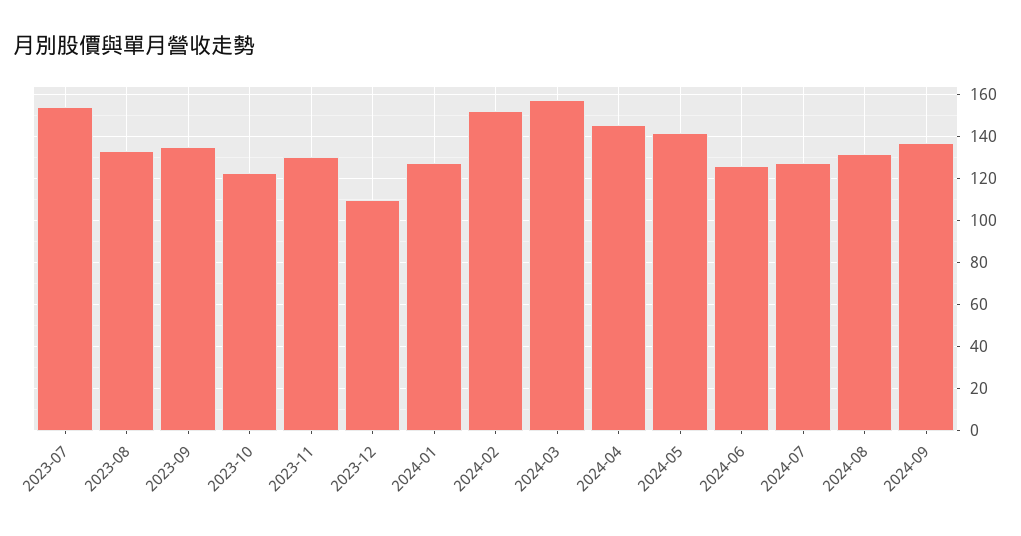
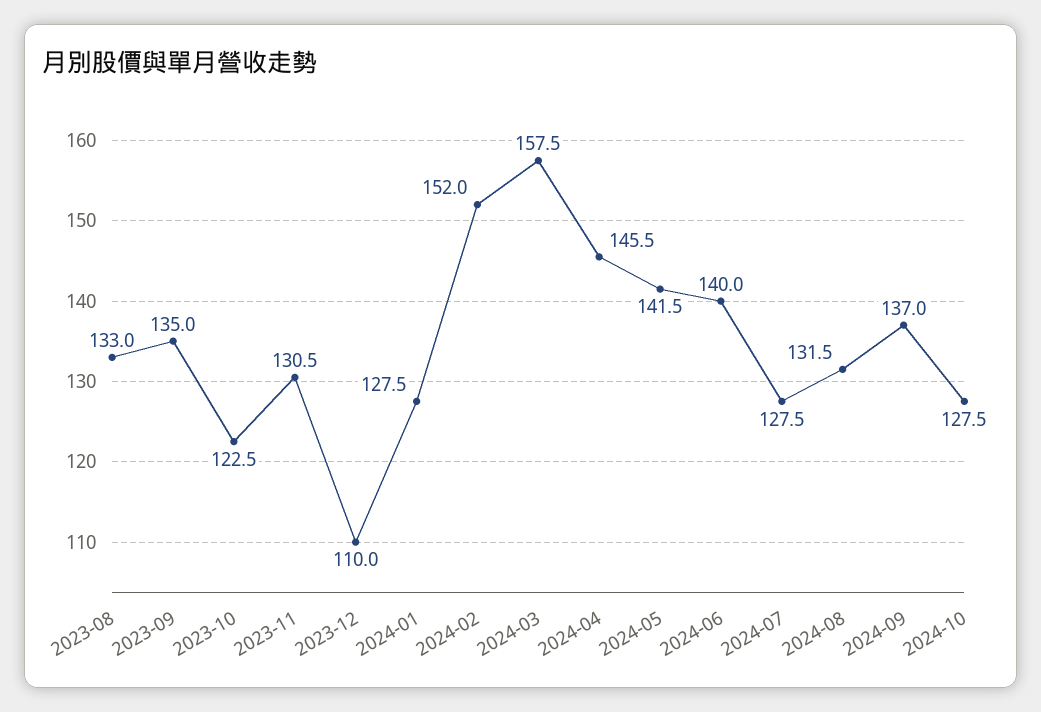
2023-07: 155 -> none
2024-06: 125 -> 140
2024-10: none -> 127.5

